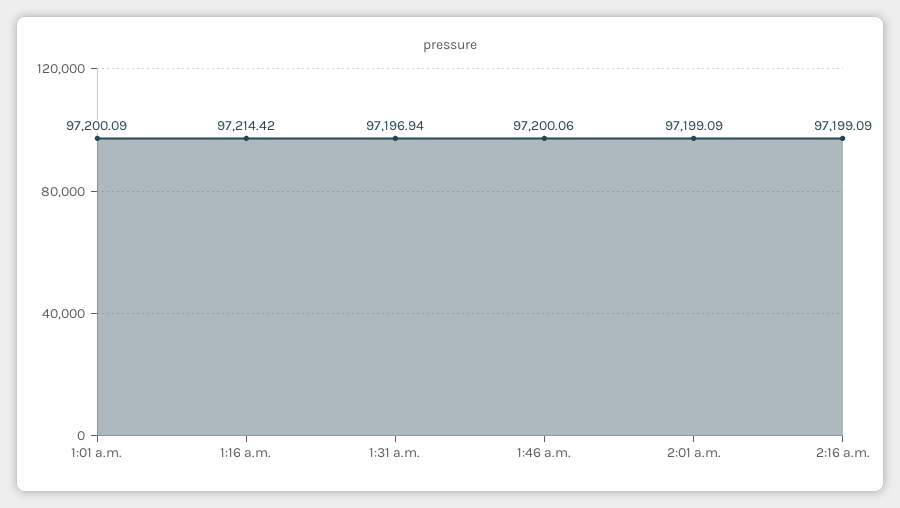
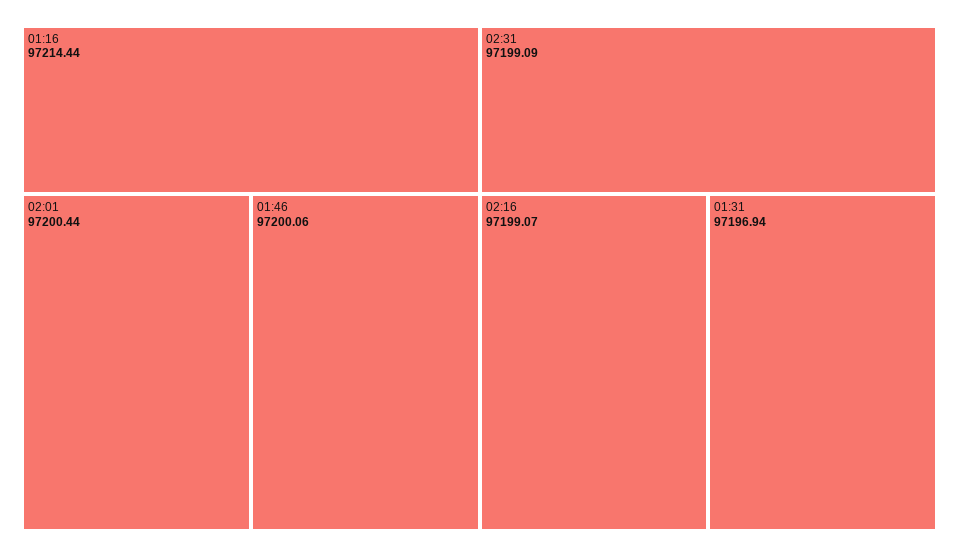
1:01 a.m.: 97200.09 -> none
1:16 a.m.: 97214.42 -> 97214.44
2:01 a.m.: 97199.09 -> 97200.44
2:16 a.m.: 97199.09 -> 97199.07
02:31: none -> 97199.09

